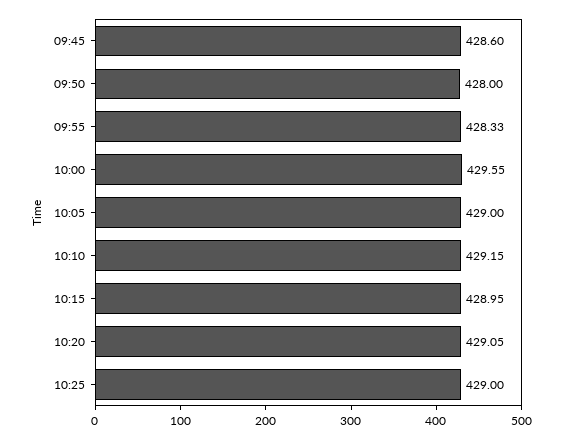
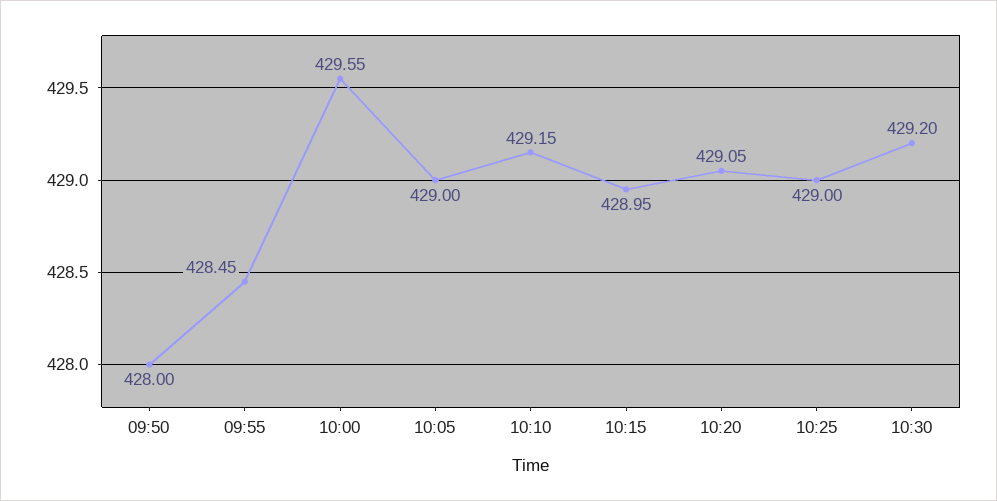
09:45: 428.6 -> none
09:55: 428.33 -> 428.45
10:30: none -> 429.2

